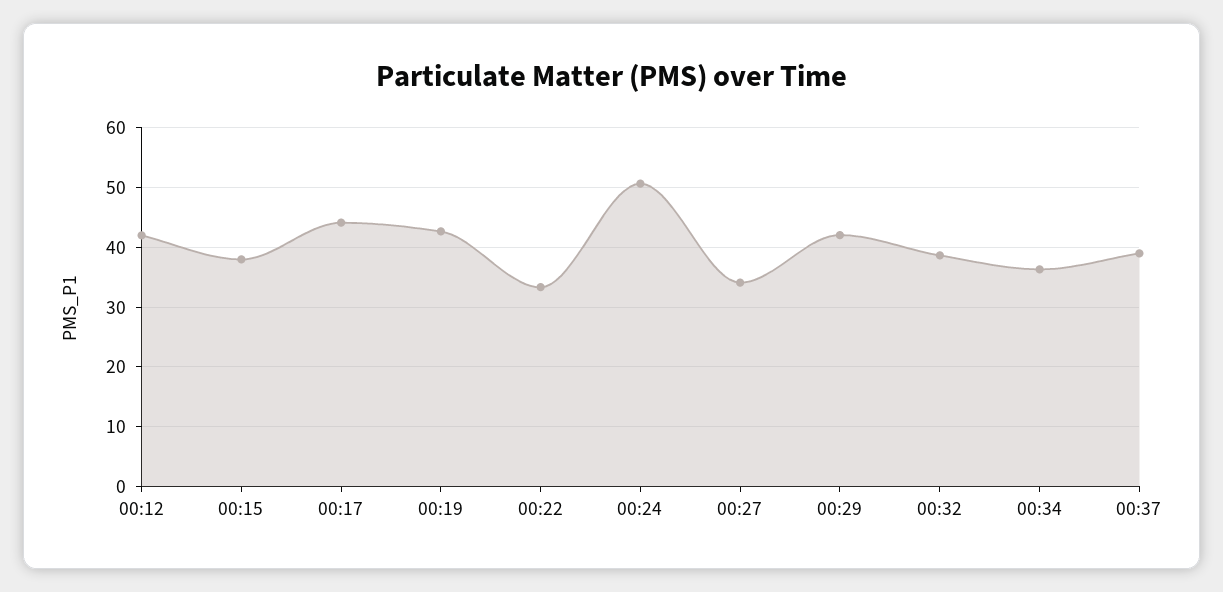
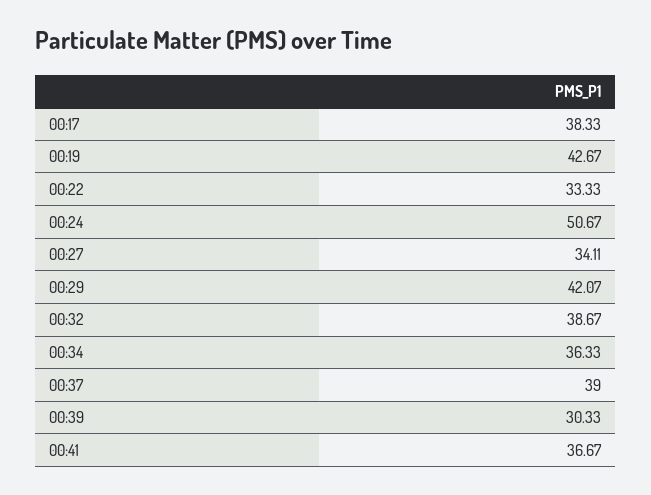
00:12: 42 -> none
00:15: 38 -> none
00:17: 44 -> 38.33
00:39: none -> 30.33
00:41: none -> 36.67

